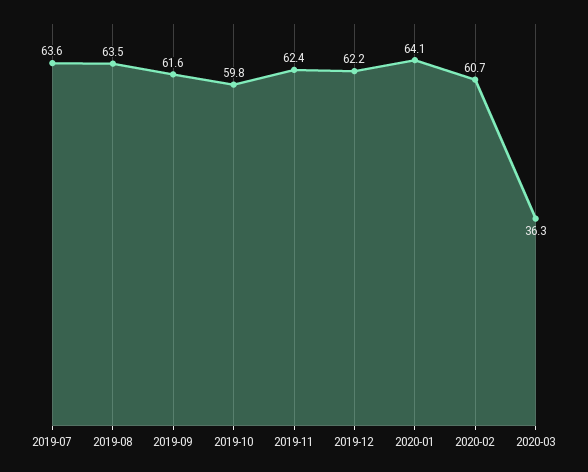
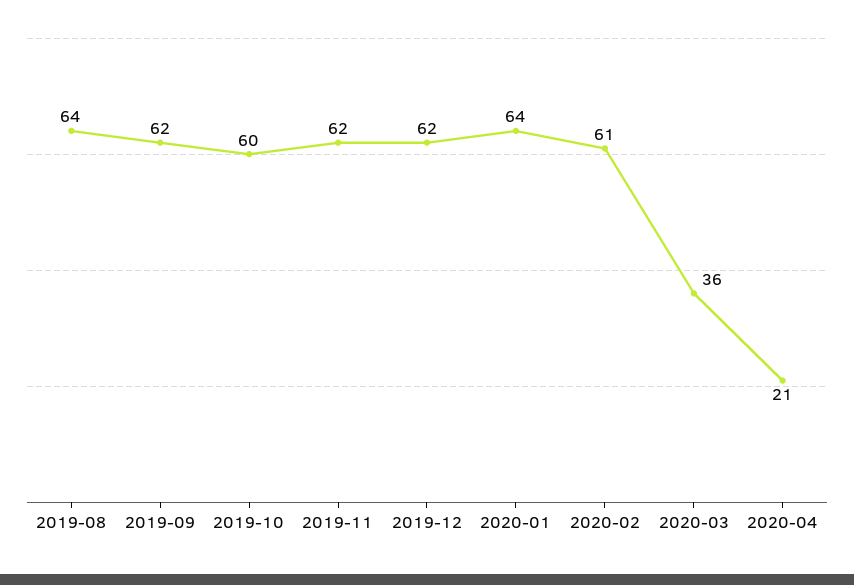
2019-07: 63.6 -> none
2020-04: none -> 21

